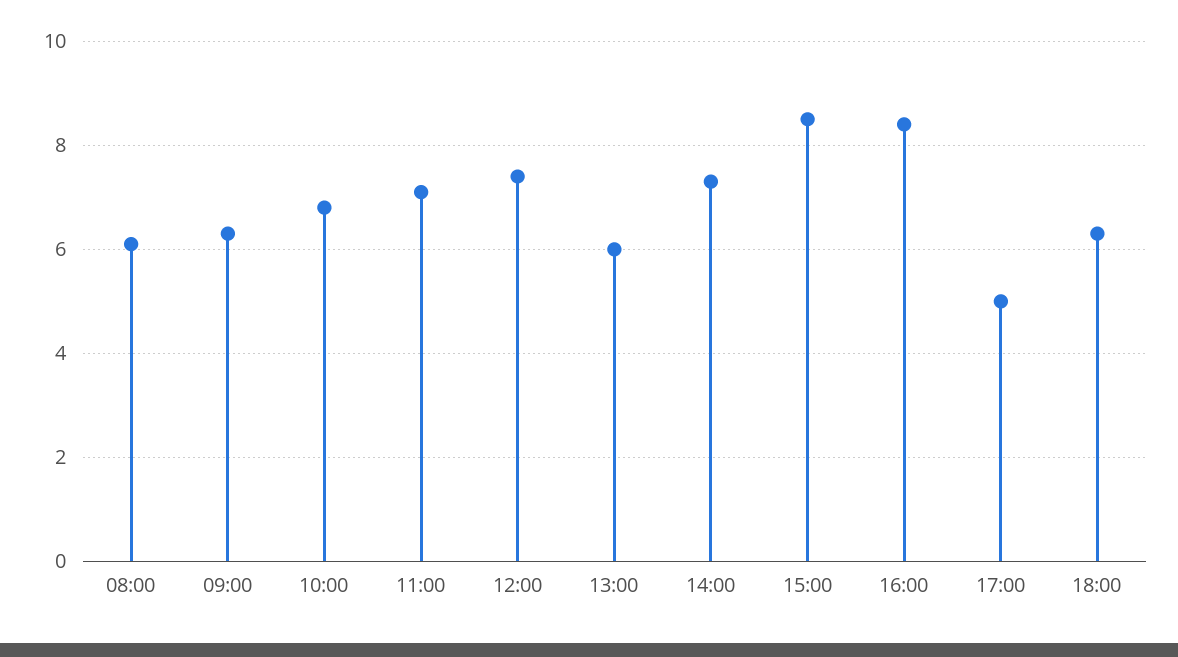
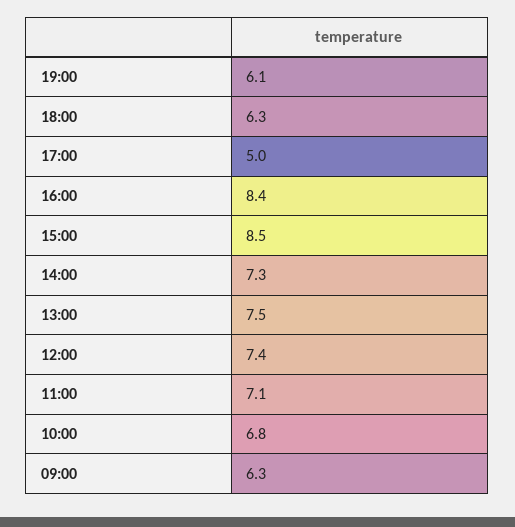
08:00: 6 -> none
13:00: 6 -> 7.5
19:00: none -> 6.1

